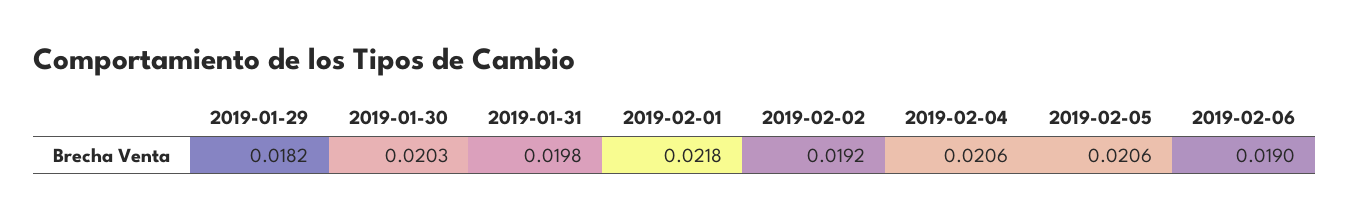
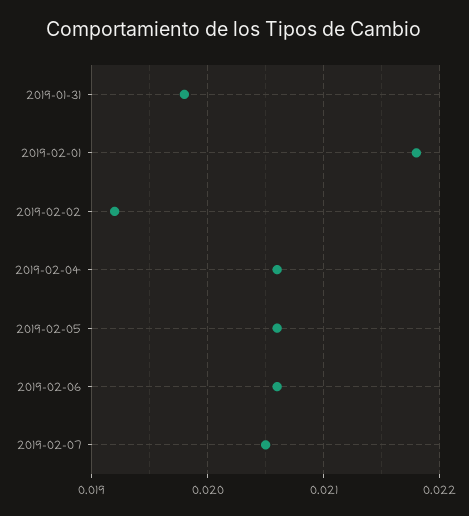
2019-01-29: 0.0182 -> none
2019-01-30: 0.0203 -> none
2019-02-06: 0.019 -> 0.0206
2019-02-07: none -> 0.0205

